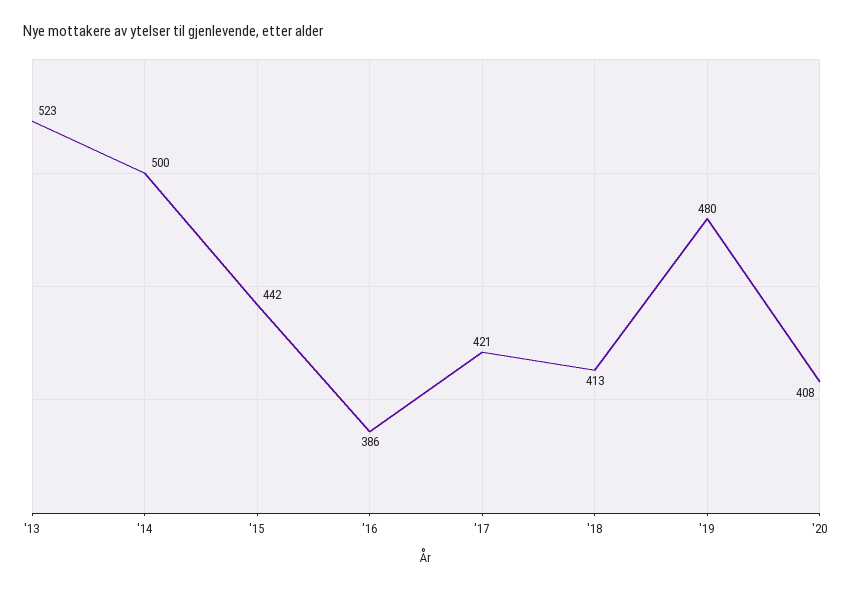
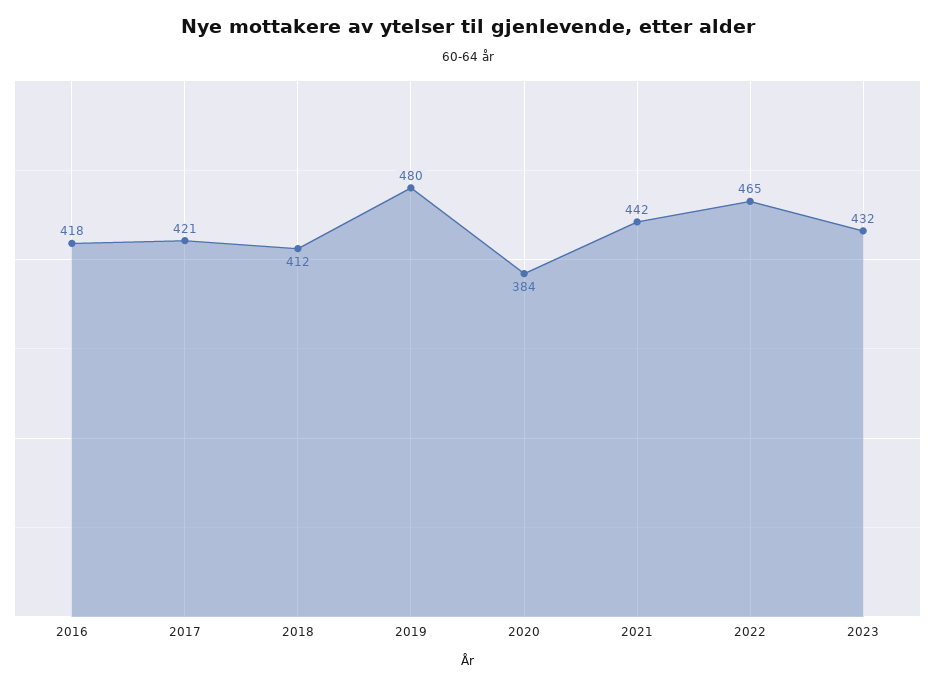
'13: 523 -> none
'14: 500 -> none
'15: 442 -> none
'16: 386 -> 418
'18: 413 -> 412
'20: 408 -> 384
2021: none -> 442
2022: none -> 465
2023: none -> 432

